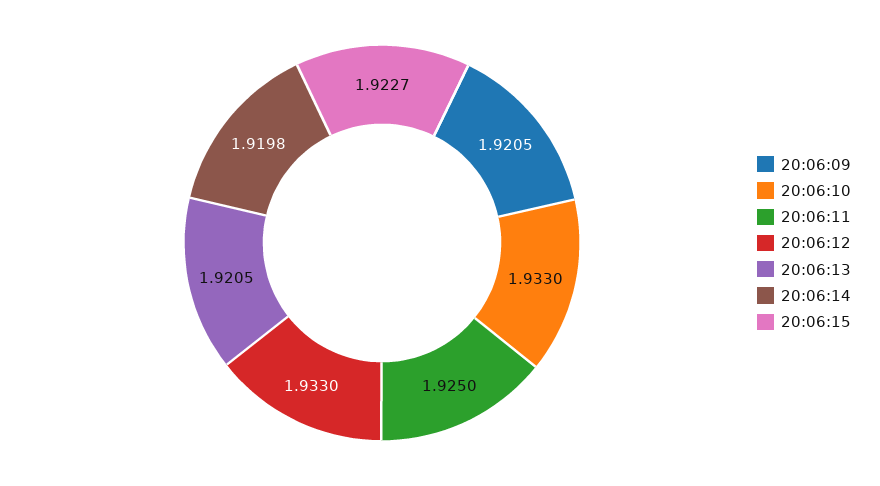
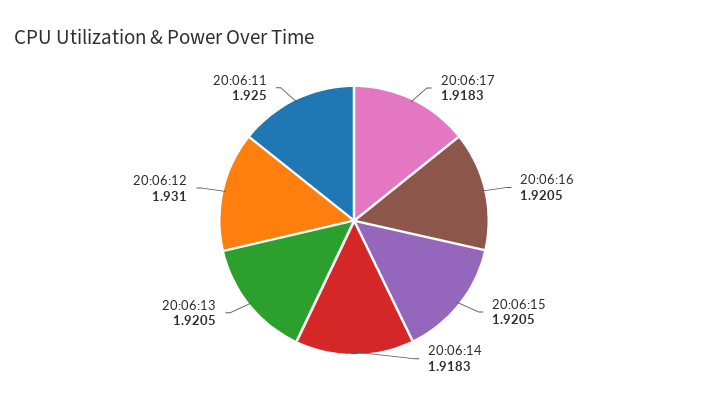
20:06:09: 1.9205 -> none
20:06:10: 1.933 -> none
20:06:12: 1.933 -> 1.931
20:06:14: 1.9198 -> 1.9183
20:06:15: 1.9227 -> 1.9205
20:06:17: none -> 1.9183
20:06:16: none -> 1.9205

